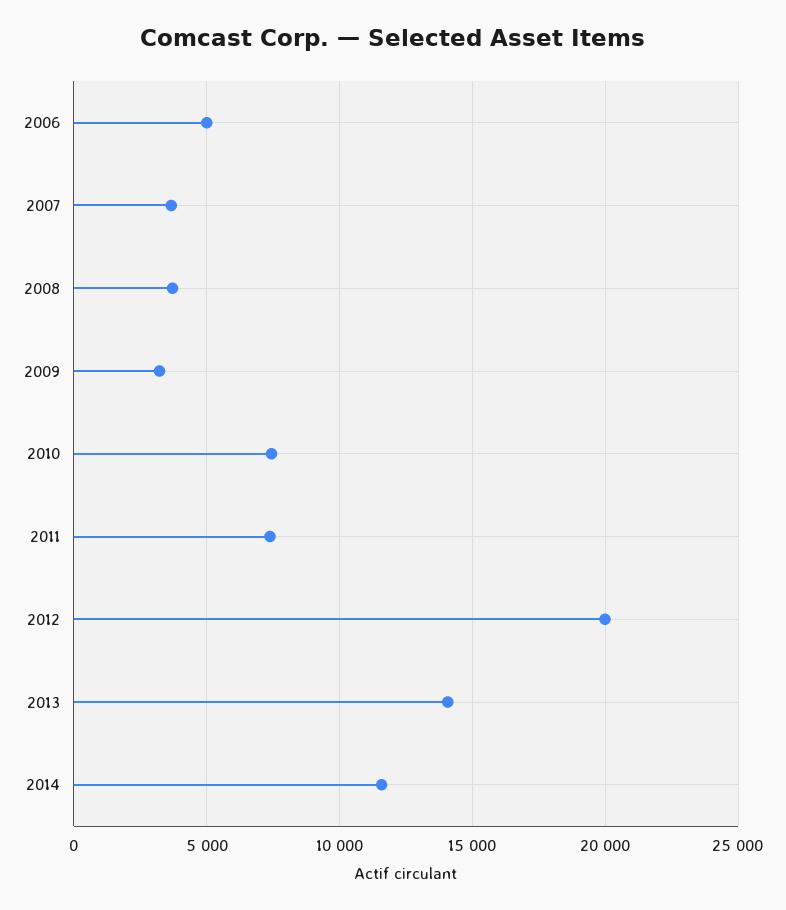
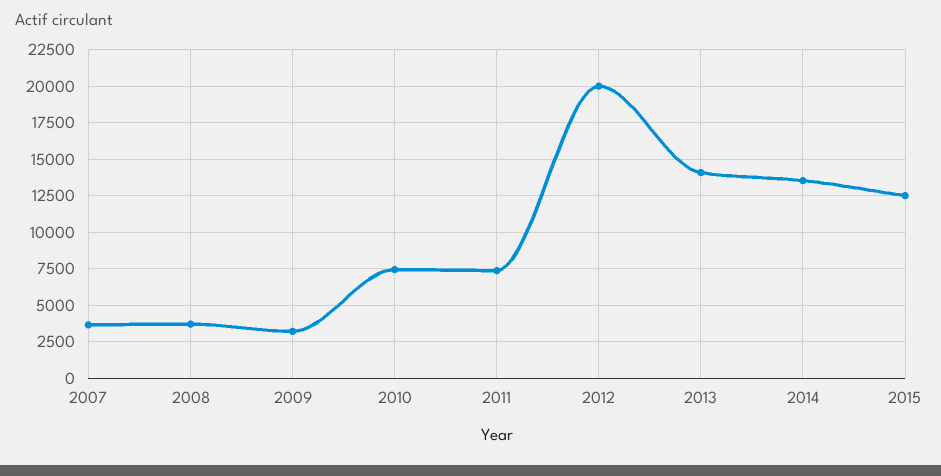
2006: 5000 -> none
2014: 11500 -> 13500
2015: none -> 12500

